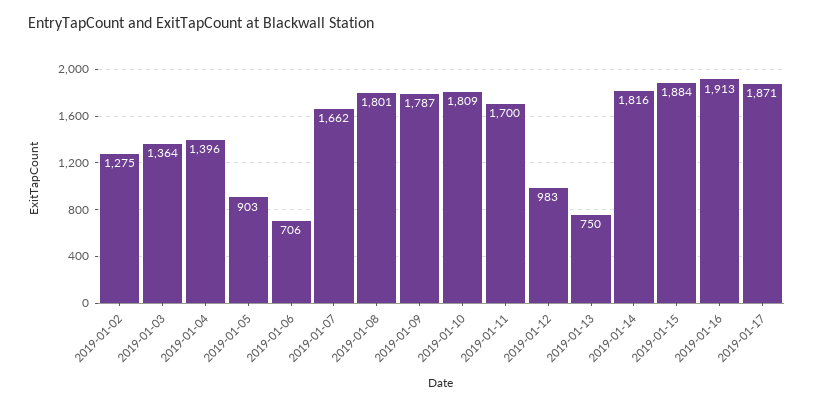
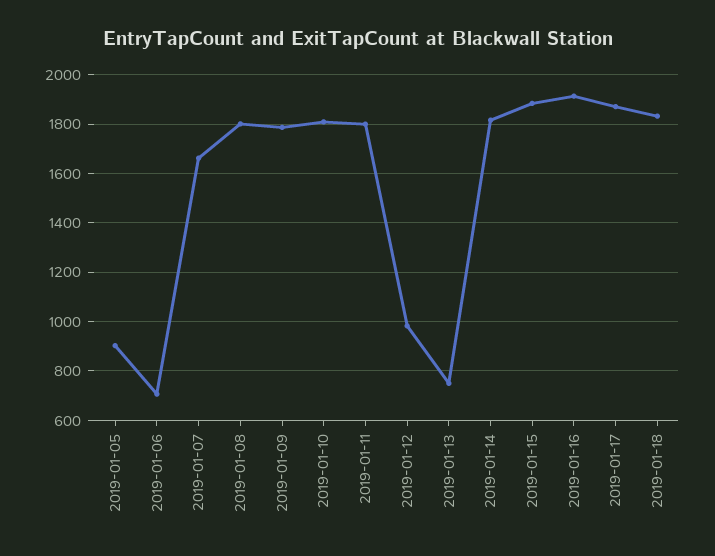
2019-01-02: 1275 -> none
2019-01-03: 1364 -> none
2019-01-04: 1396 -> none
2019-01-11: 1700 -> 1800
2019-01-18: none -> 1825

